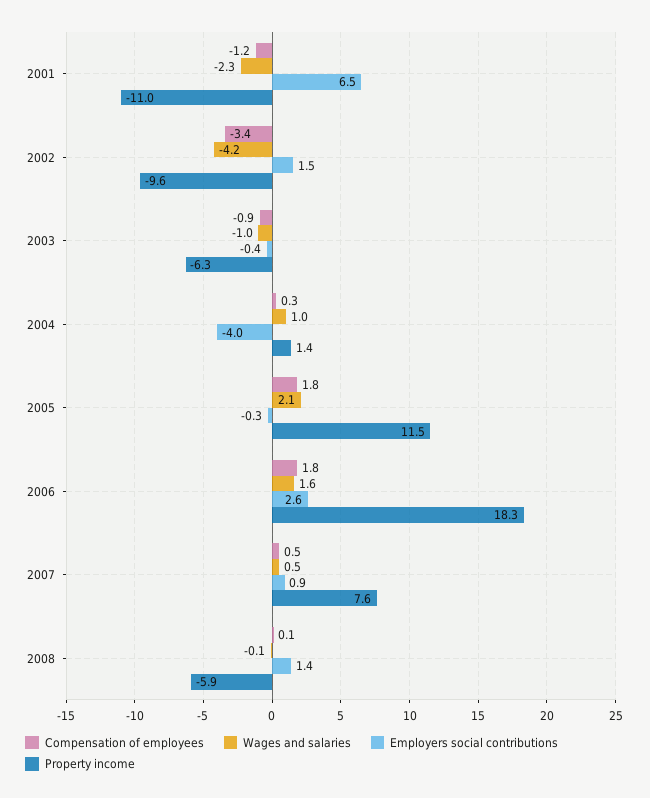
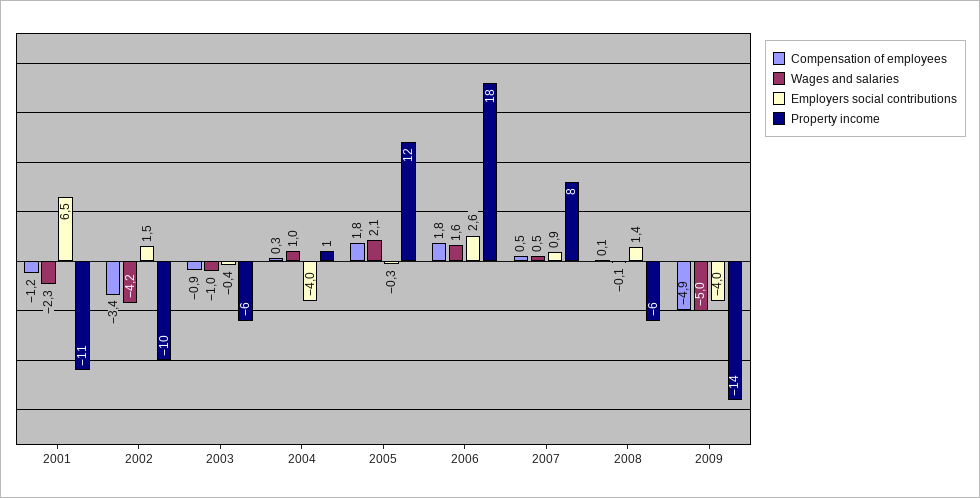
Compensation of employees, 2009: none -> -4.9
Wages and salaries, 2009: none -> -5
Employers social contributions, 2009: none -> -4
Property income, 2009: none -> -14

